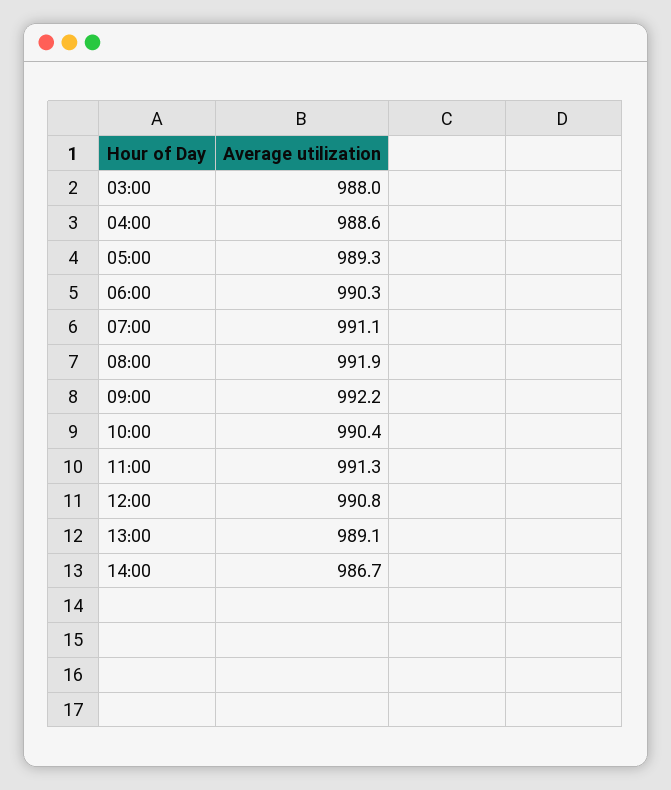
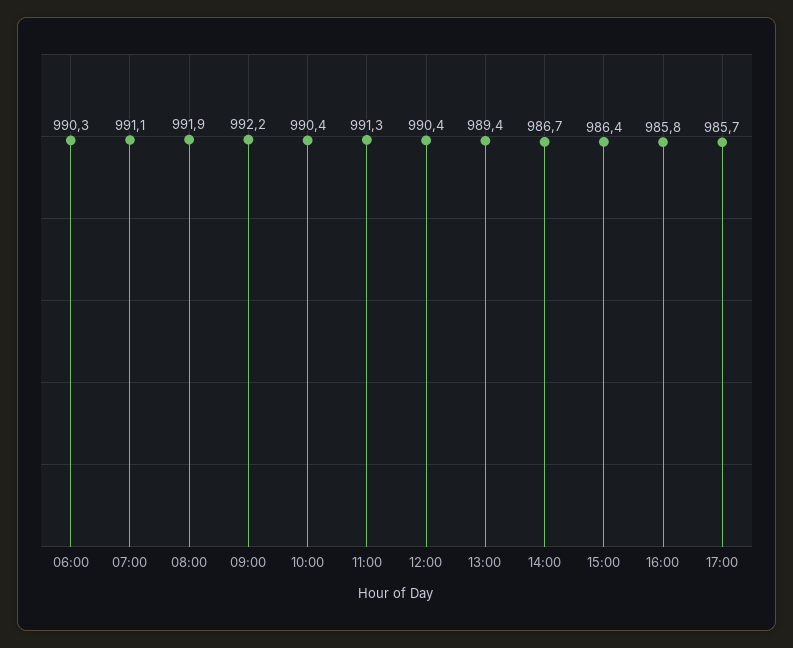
03:00: 988 -> none
04:00: 988.6 -> none
05:00: 989.3 -> none
12:00: 990.8 -> 990.4
13:00: 989.1 -> 989.4
15:00: none -> 986.4
16:00: none -> 985.8
17:00: none -> 985.7

